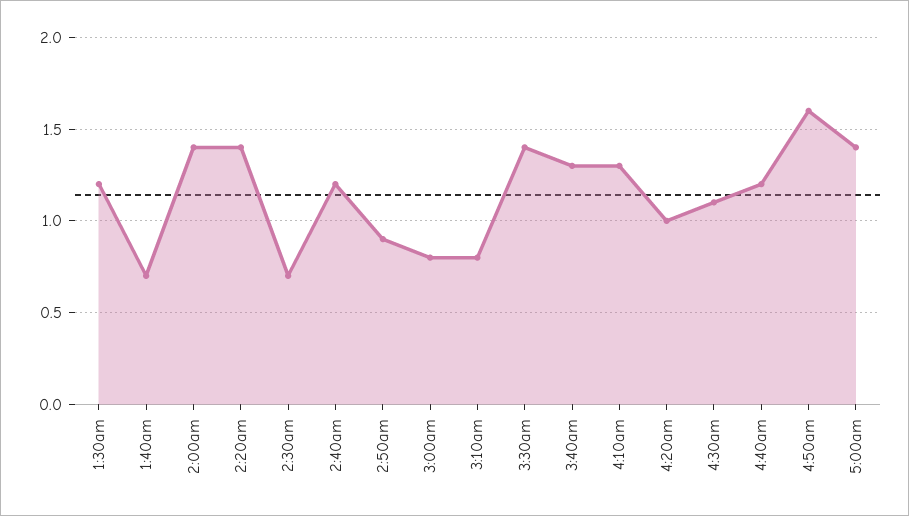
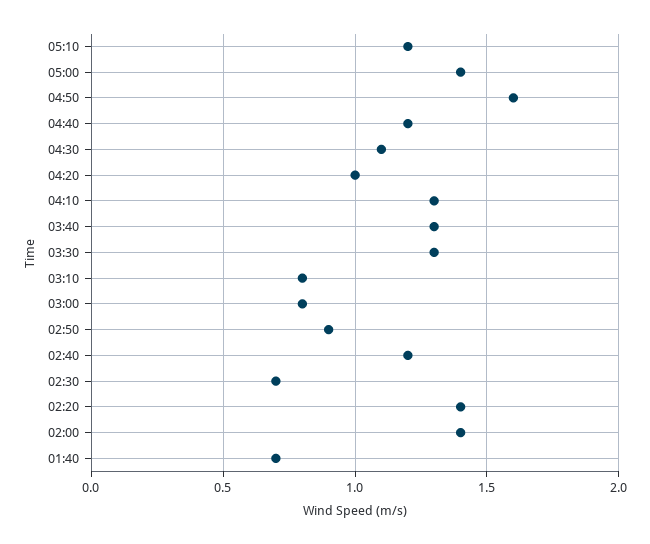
1:30am: 1.2 -> none
3:30am: 1.4 -> 1.3
05:10: none -> 1.2

